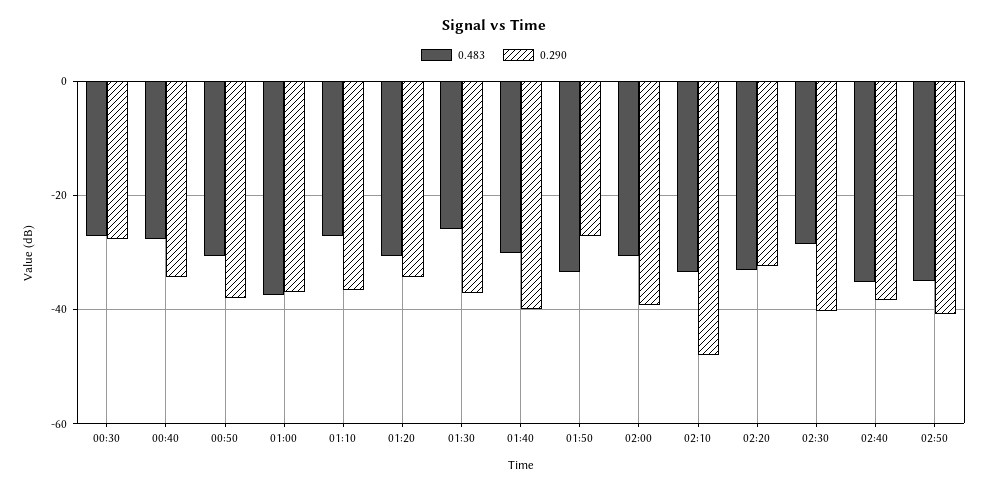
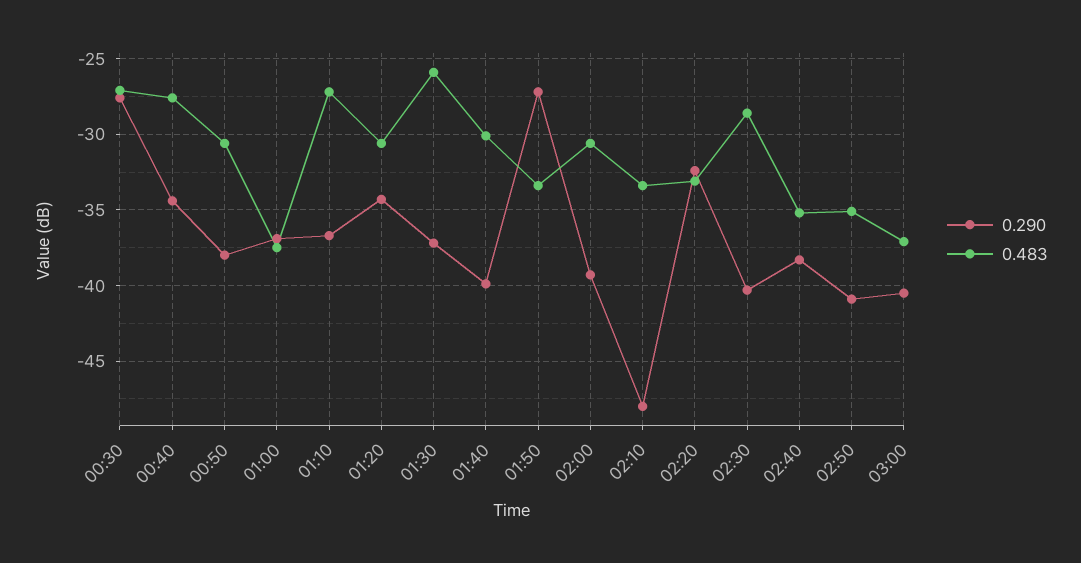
0.290, 03:00: none -> -40.5
0.483, 03:00: none -> -37

